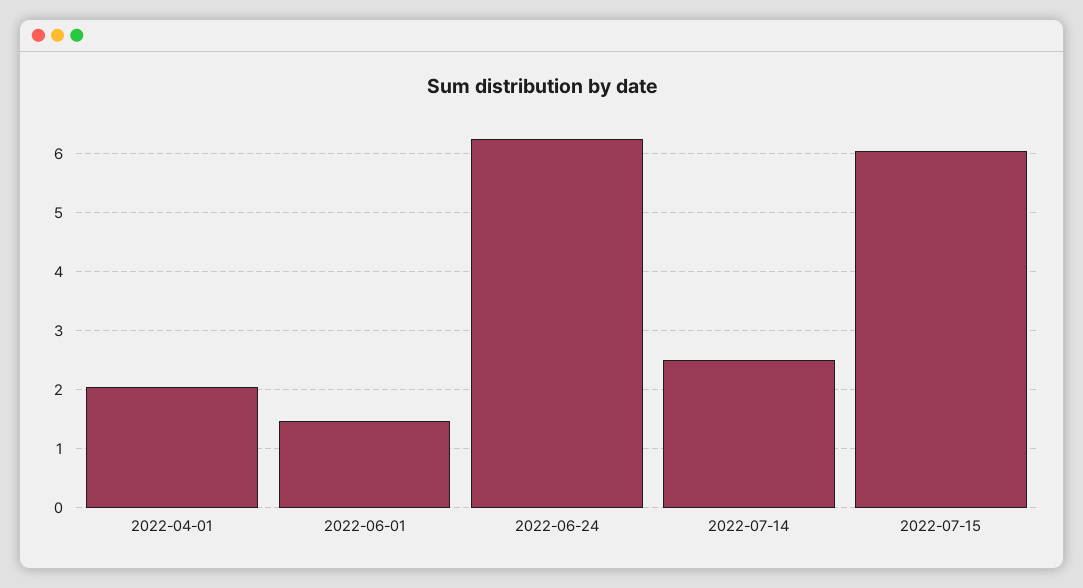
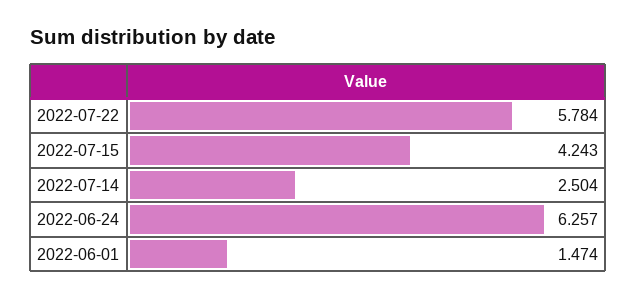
2022-04-01: 2 -> none
2022-07-15: 6 -> 4.243
2022-07-22: none -> 5.784

